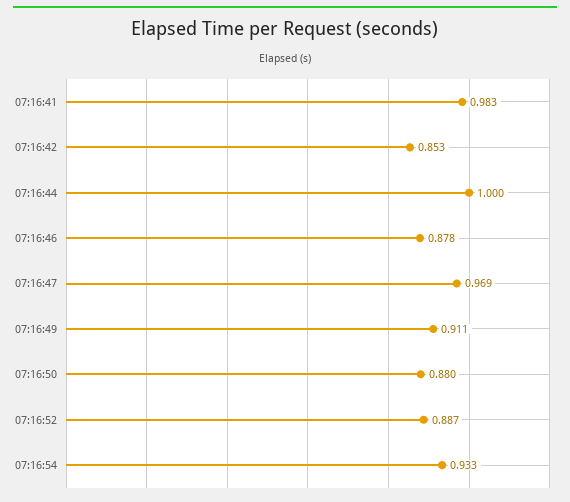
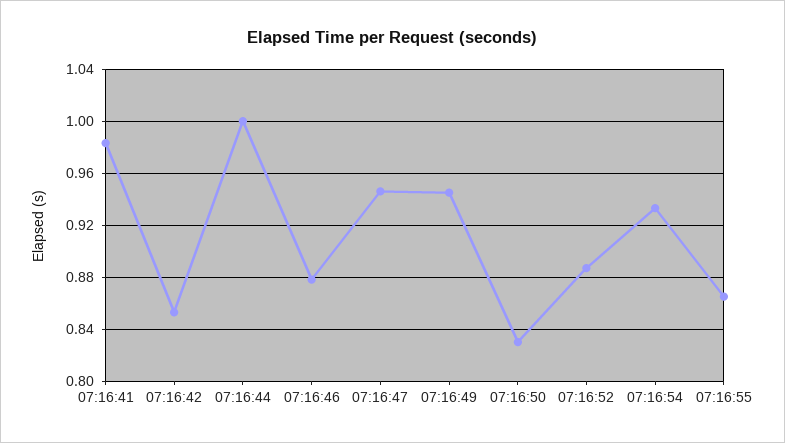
07:16:47: 0.969 -> 0.945
07:16:49: 0.911 -> 0.945
07:16:50: 0.88 -> 0.83
07:16:55: none -> 0.865

